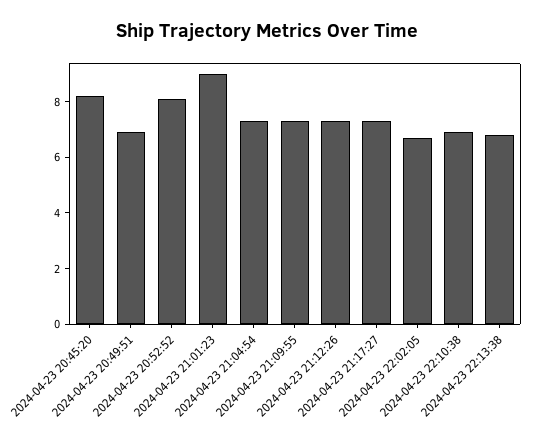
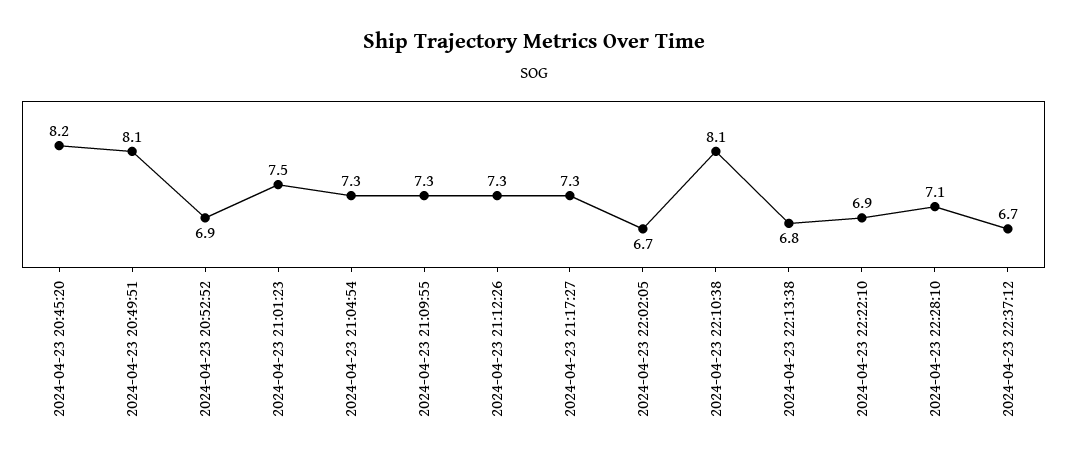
2024-04-23 20:49:51: 7 -> 8.1
2024-04-23 20:52:52: 8 -> 6.9
2024-04-23 21:01:23: 9 -> 7.5
2024-04-23 22:10:38: 7 -> 8.1
2024-04-23 22:22:10: none -> 6.9
2024-04-23 22:28:10: none -> 7.1
2024-04-23 22:37:12: none -> 6.7

